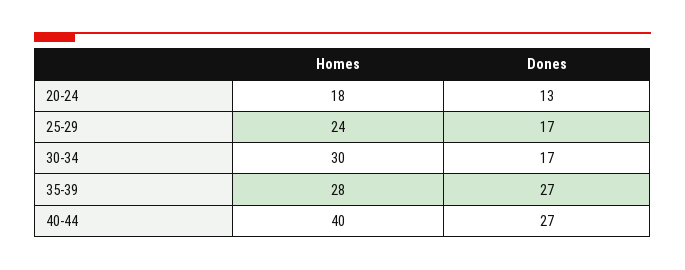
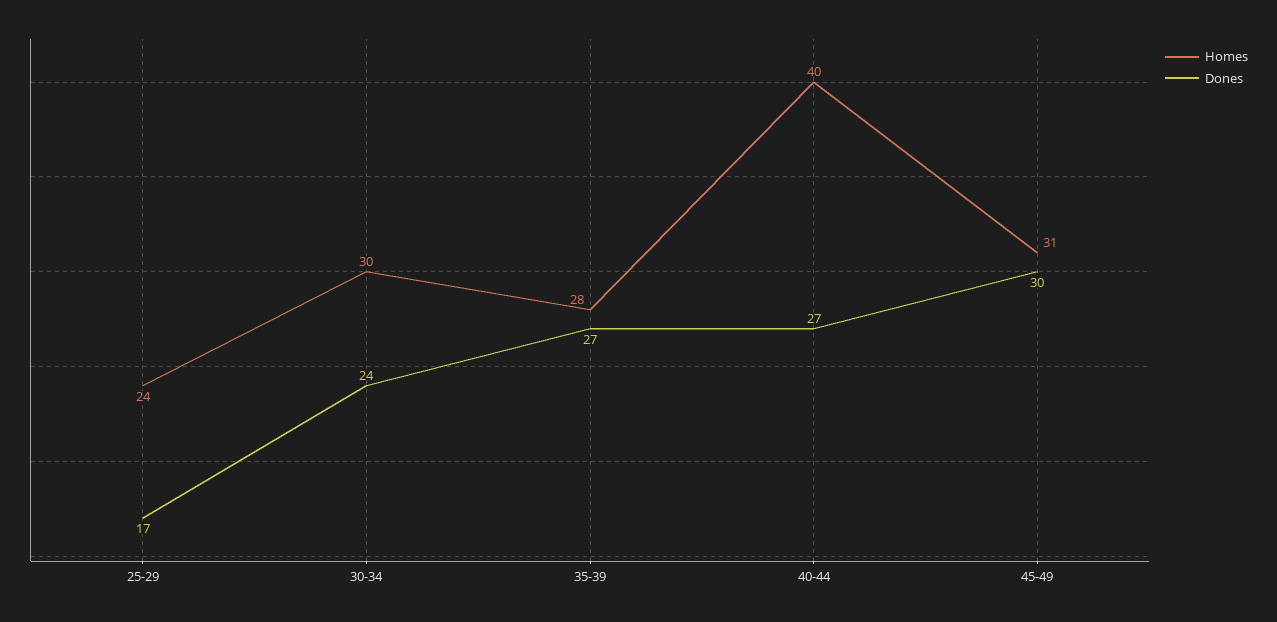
Homes, 20-24: 18 -> none
Dones, 20-24: 13 -> none
Dones, 30-34: 17 -> 24
Homes, 45-49: none -> 31
Dones, 45-49: none -> 30

